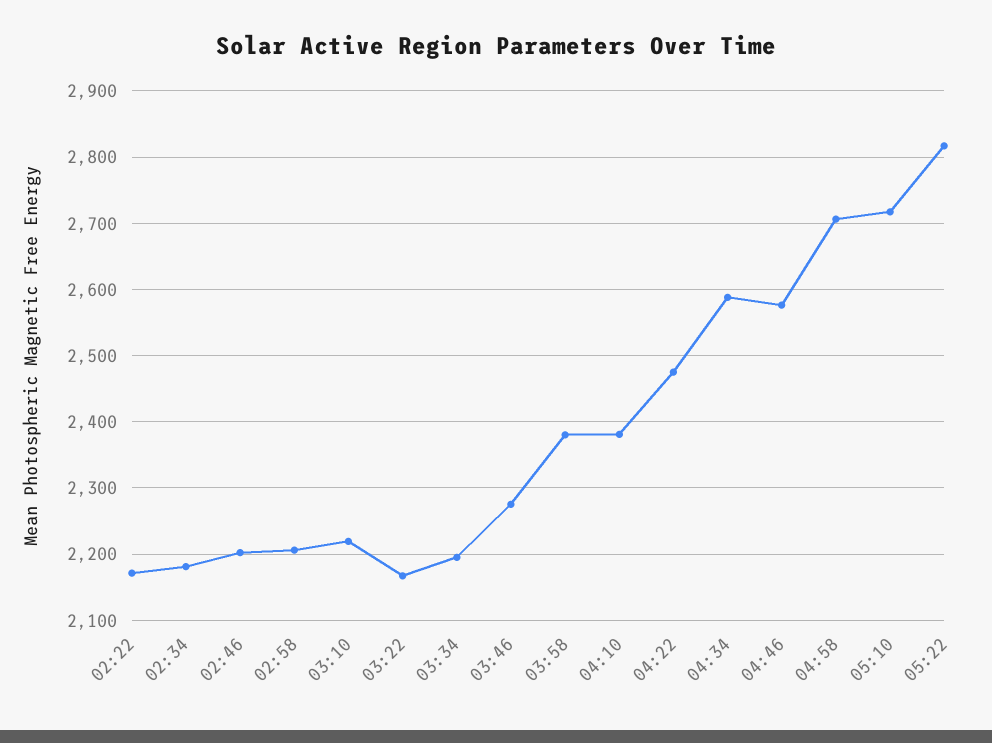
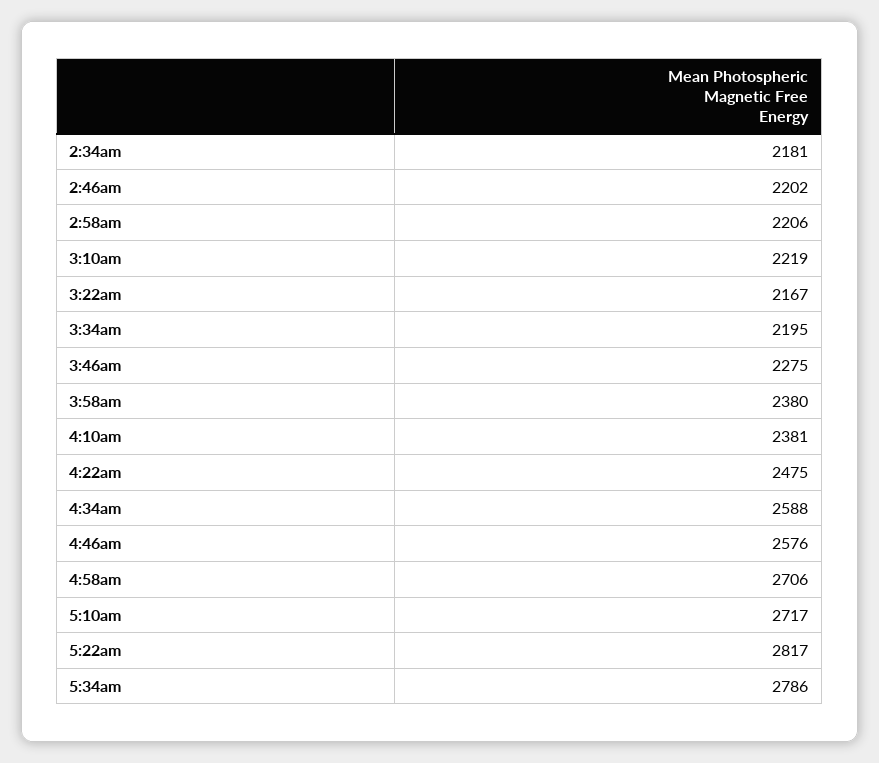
02:22: 2170 -> none
5:34am: none -> 2786

